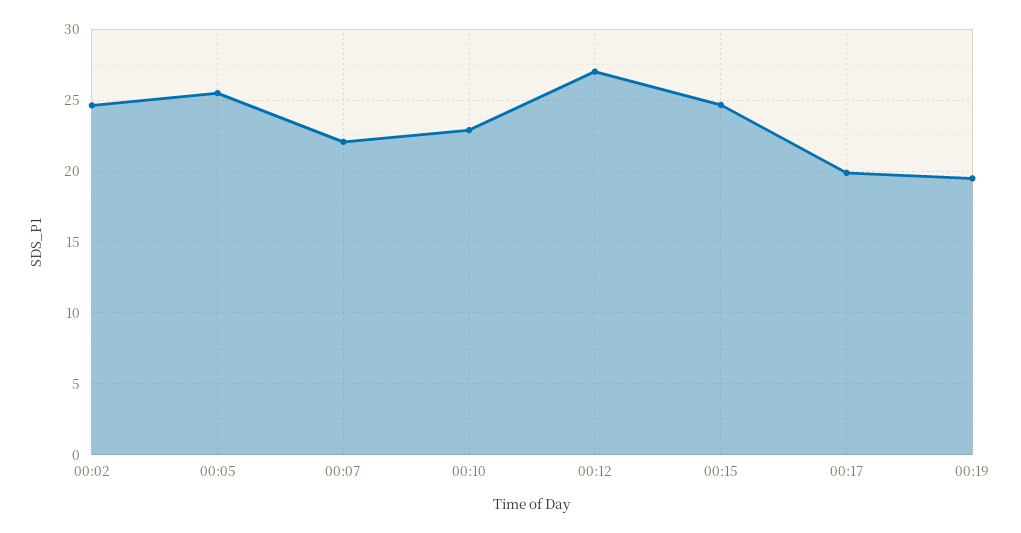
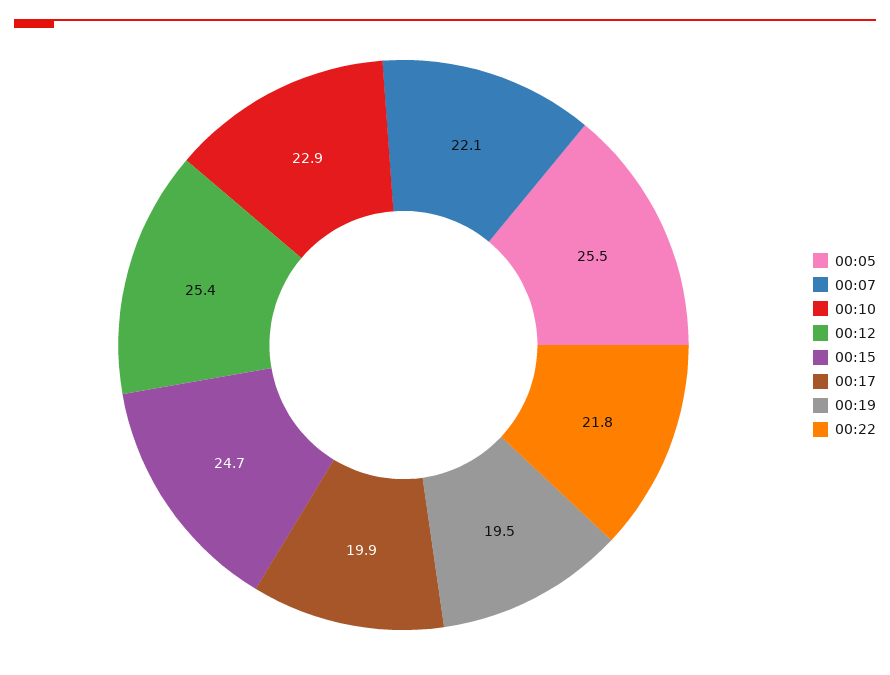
00:02: 24.5 -> none
00:12: 27 -> 25.4
00:22: none -> 21.8

